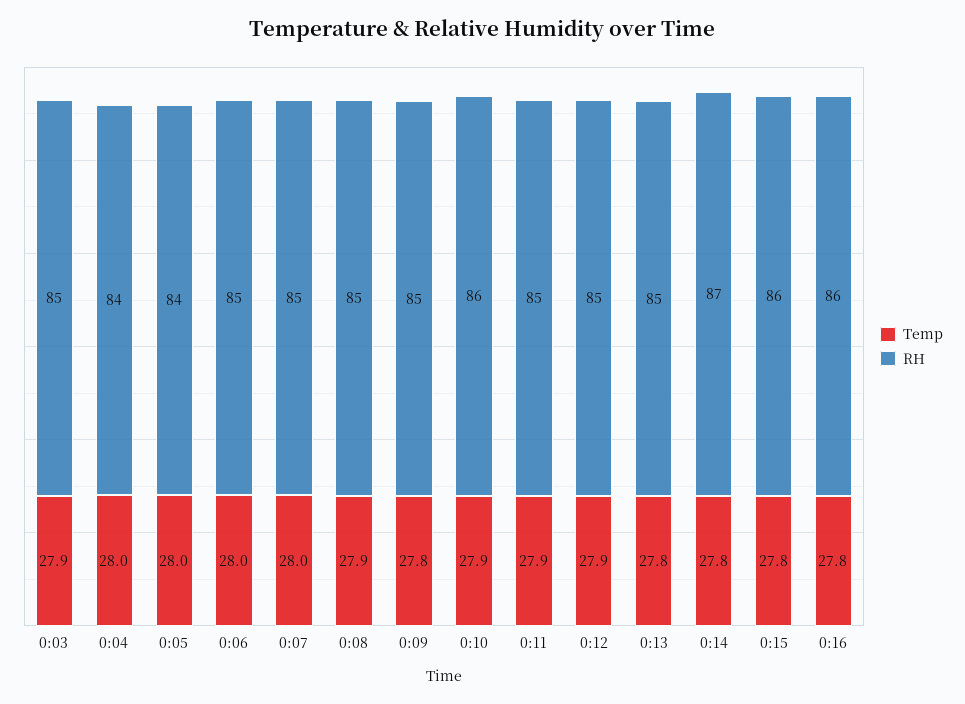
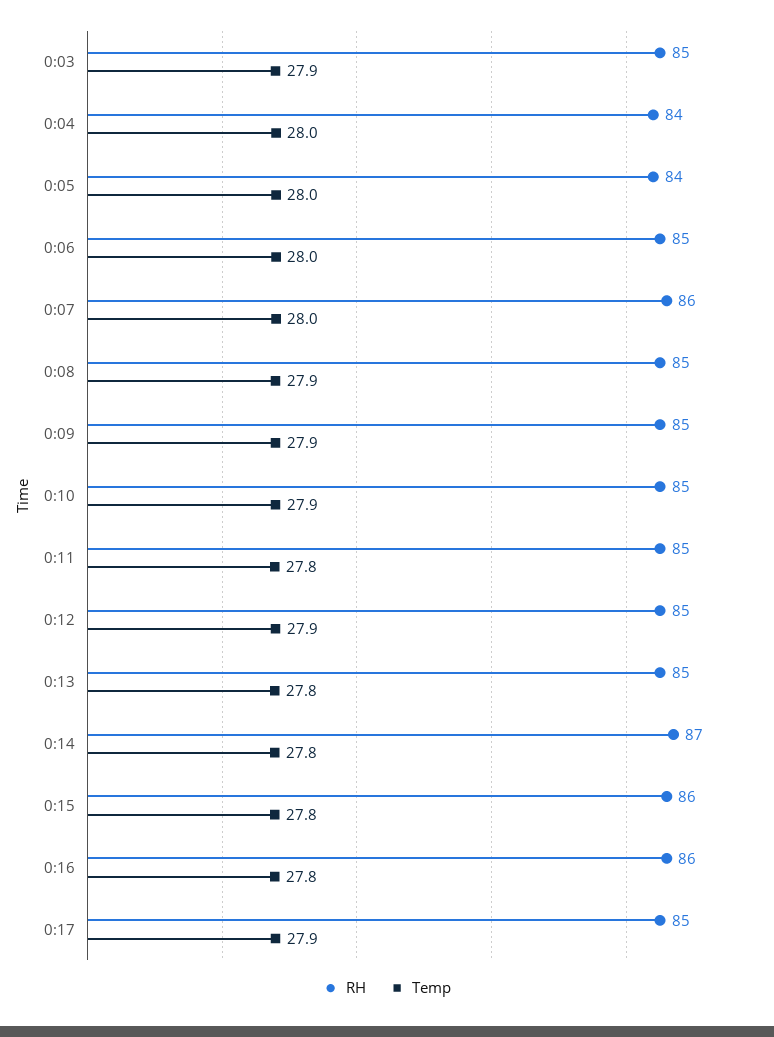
RH, 0:07: 85 -> 86
Temp, 0:09: 27.8 -> 27.9
RH, 0:10: 86 -> 85
Temp, 0:11: 27.9 -> 27.8
RH, 0:17: none -> 85
Temp, 0:17: none -> 27.9

